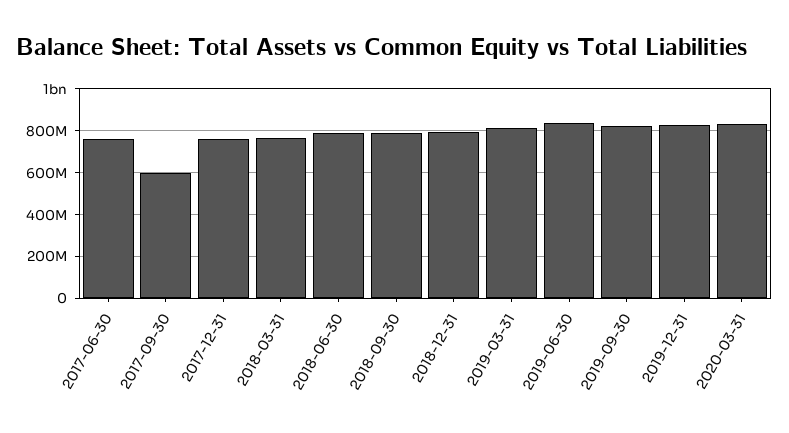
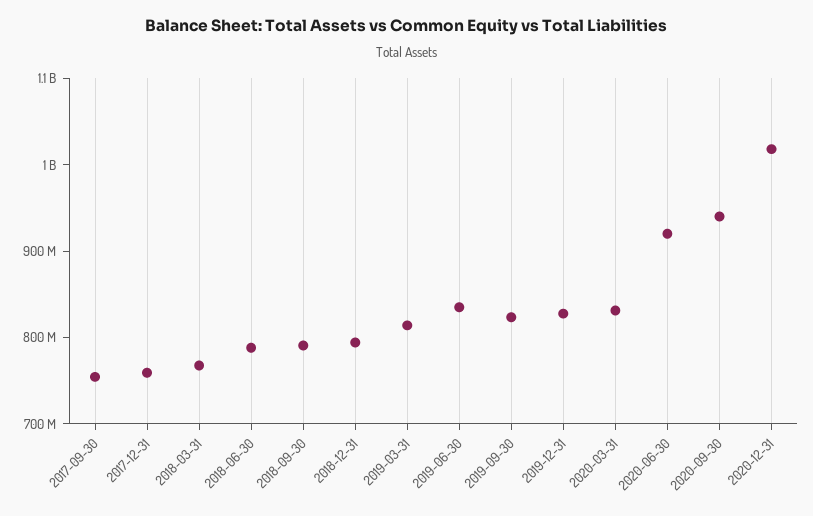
2017-06-30: 750000000 -> none
2017-09-30: 600000000 -> 760000000
2020-06-30: none -> 920000000
2020-09-30: none -> 940000000
2020-12-31: none -> 1020000000

